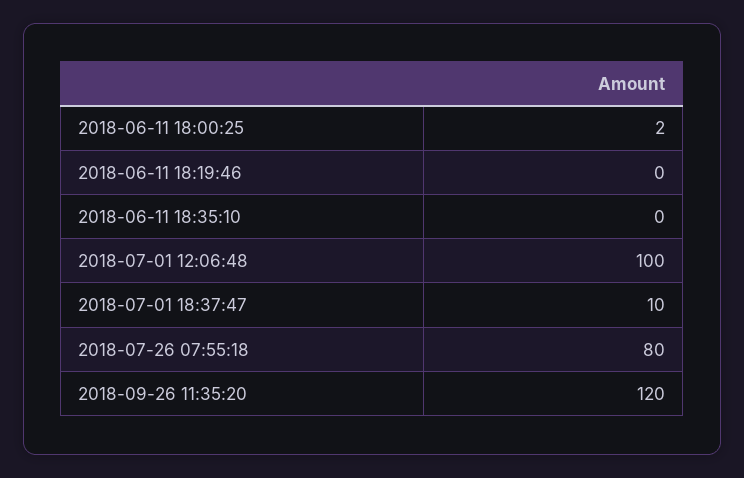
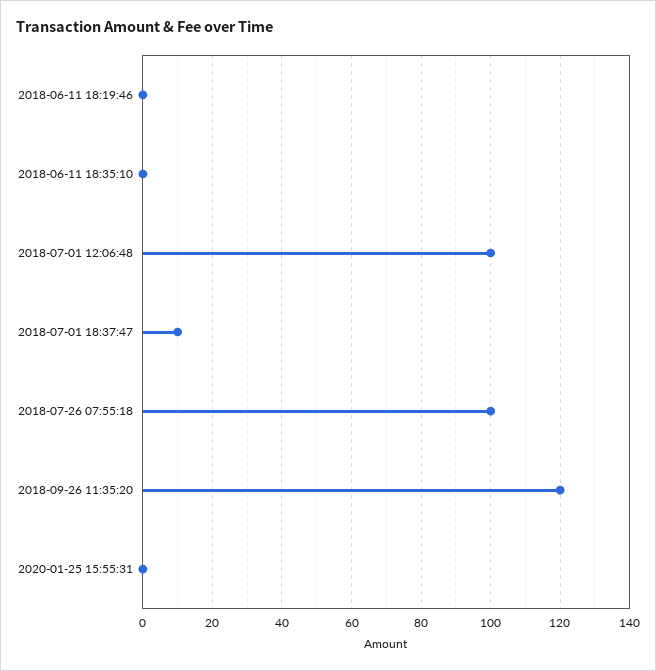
2018-06-11 18:00:25: 2 -> none
2018-07-26 07:55:18: 80 -> 100
2020-01-25 15:55:31: none -> 0

